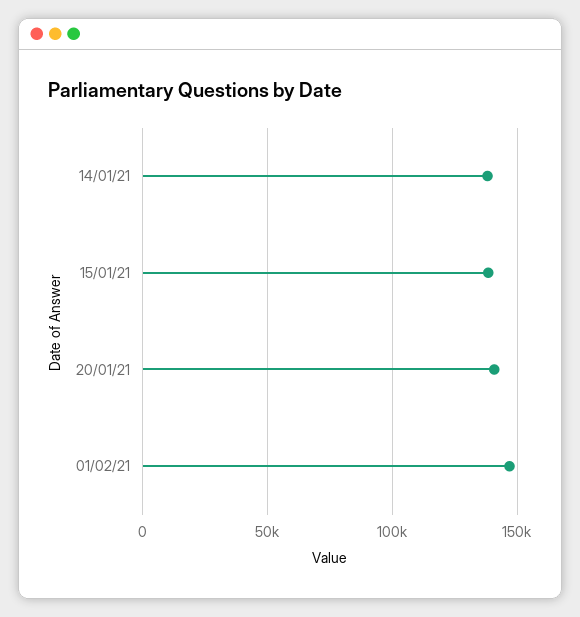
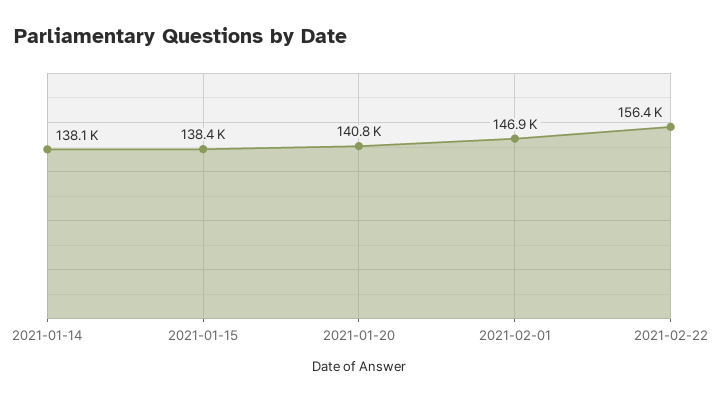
2021-02-22: none -> 156400

